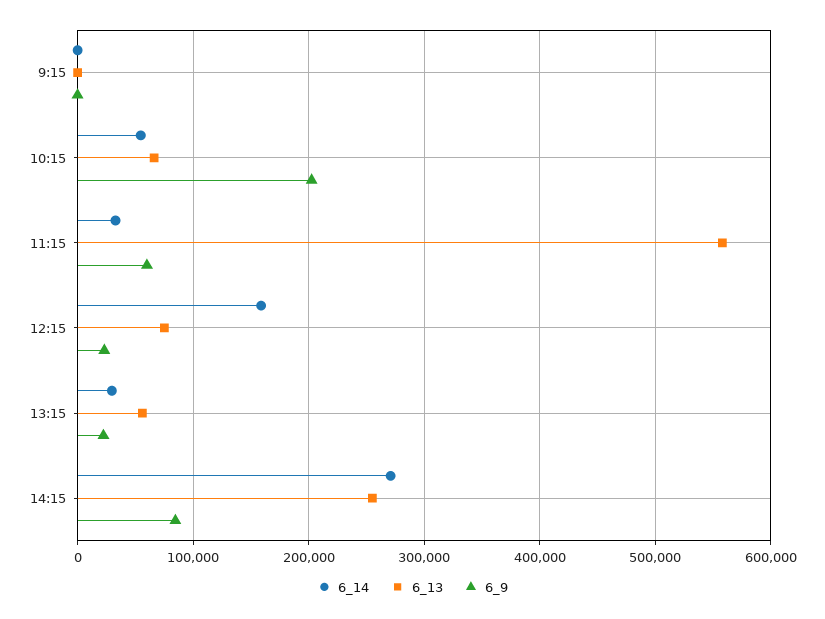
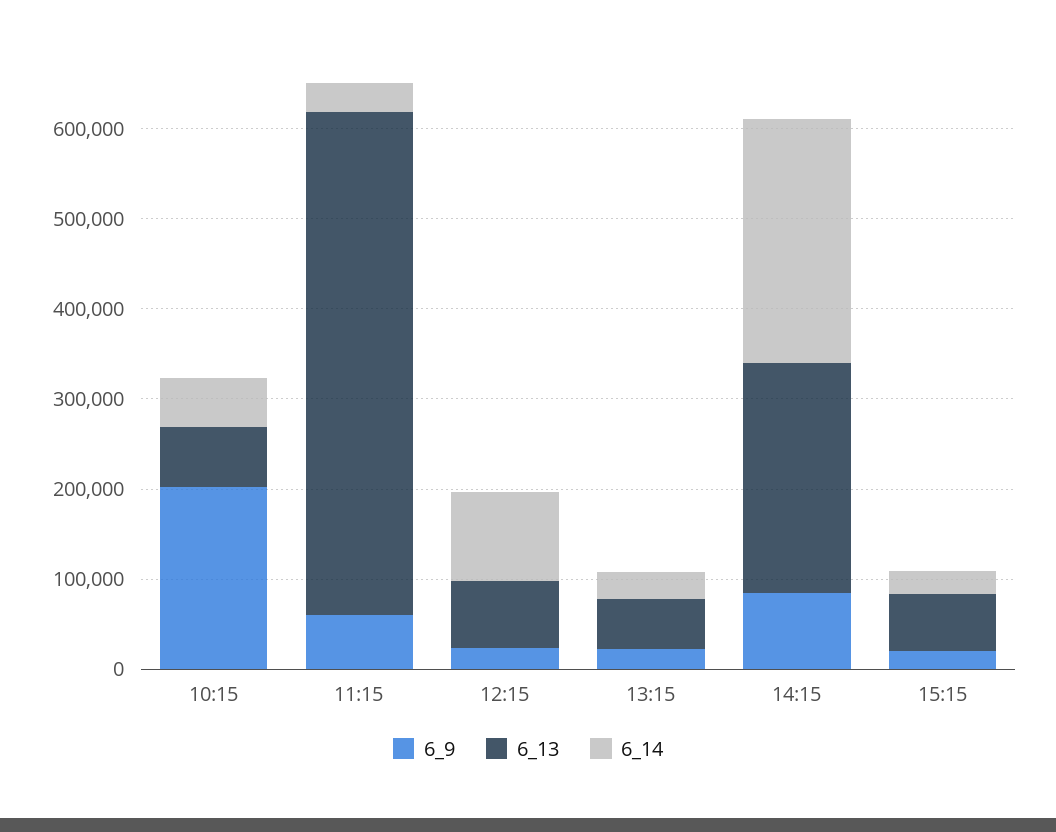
6_14, 9:15: 0 -> none
6_13, 9:15: 0 -> none
6_9, 9:15: 0 -> none
6_14, 12:15: 160000 -> 100000
6_9, 15:15: none -> 20000
6_13, 15:15: none -> 60000
6_14, 15:15: none -> 20000

